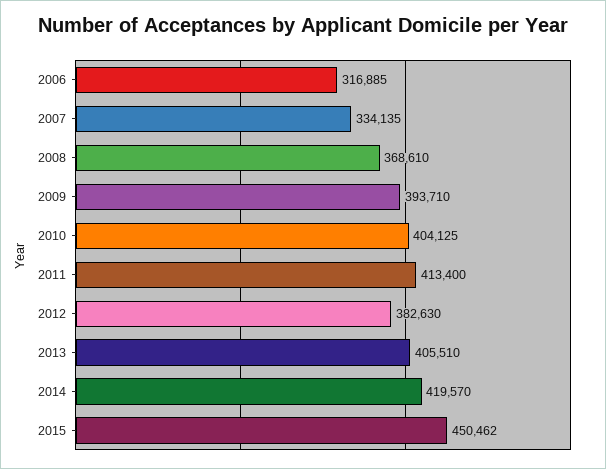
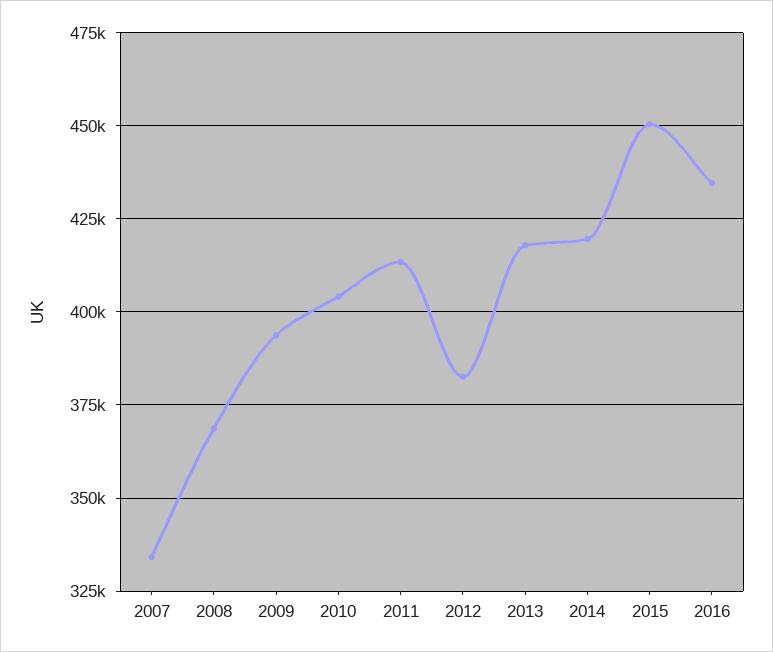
2006: 316885 -> none
2013: 405510 -> 417500
2016: none -> 435000

